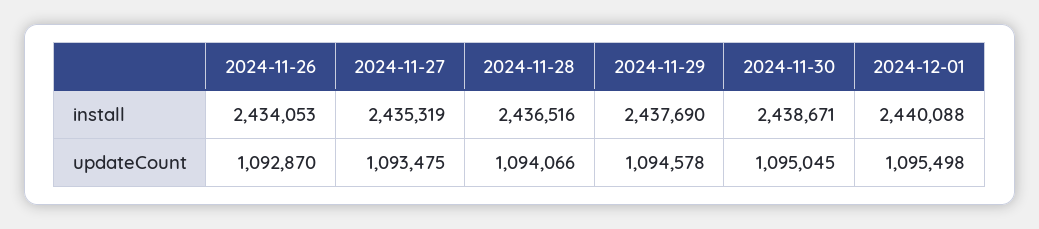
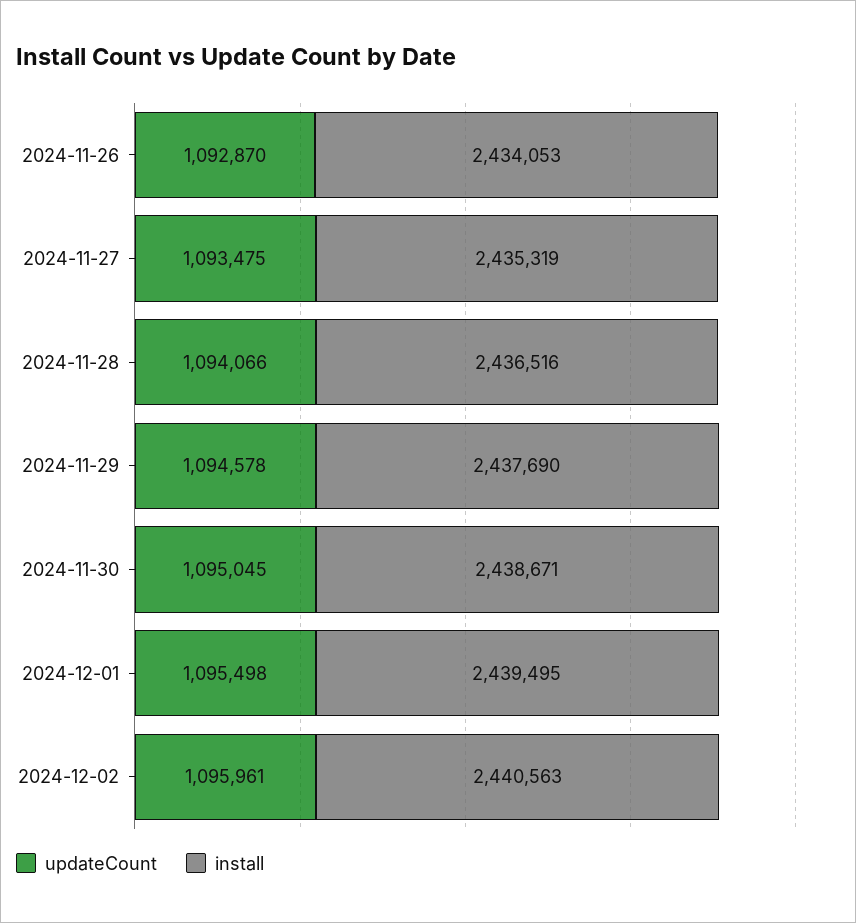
install, 2024-12-01: 2440088 -> 2439495
updateCount, 2024-12-02: none -> 1095961
install, 2024-12-02: none -> 2440563

